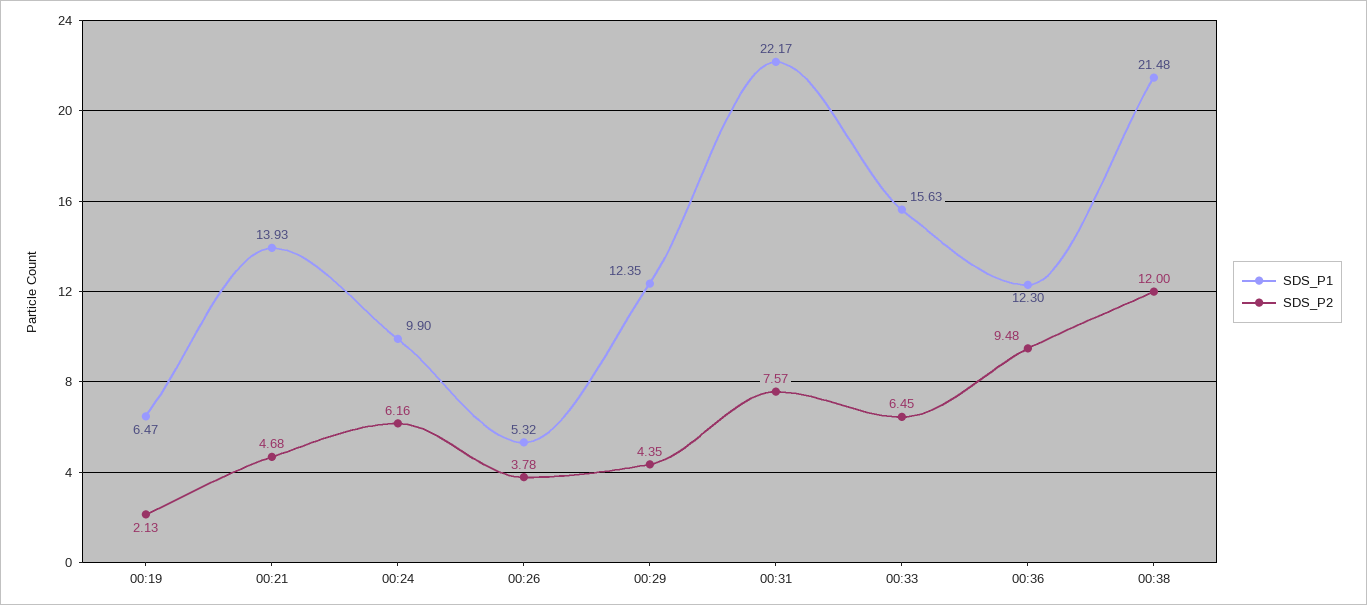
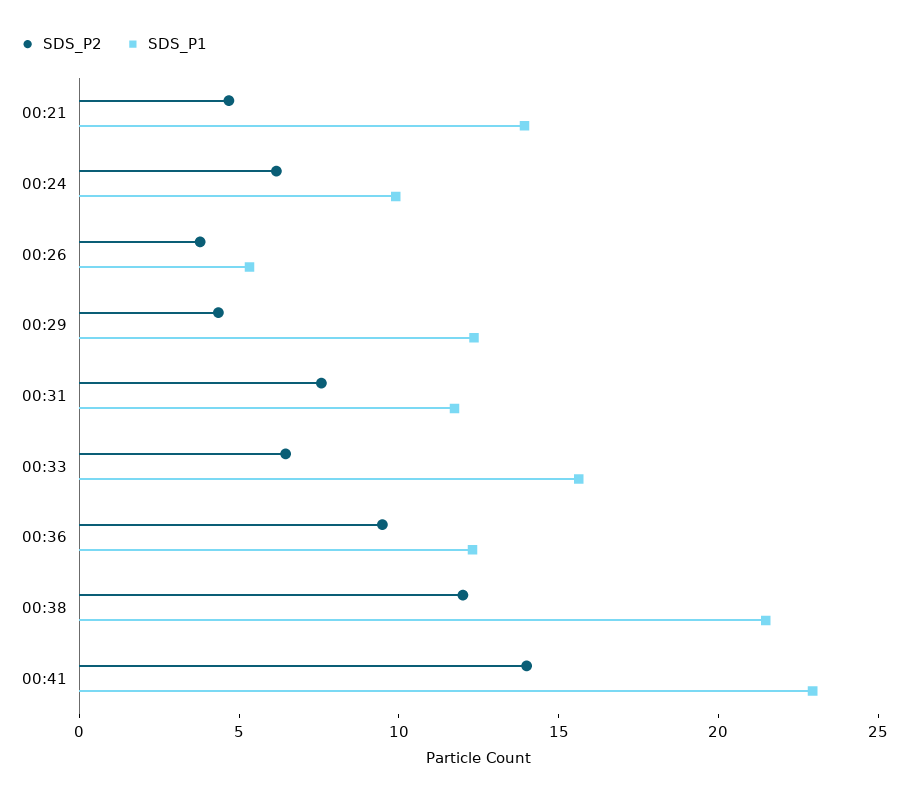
SDS_P1, 00:19: 6.47 -> none
SDS_P2, 00:19: 2.13 -> none
SDS_P1, 00:31: 22.17 -> 12
SDS_P2, 00:41: none -> 14
SDS_P1, 00:41: none -> 23

